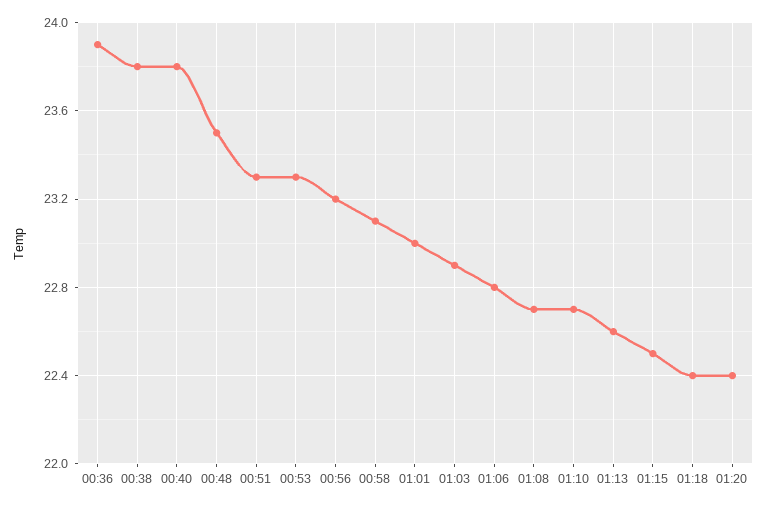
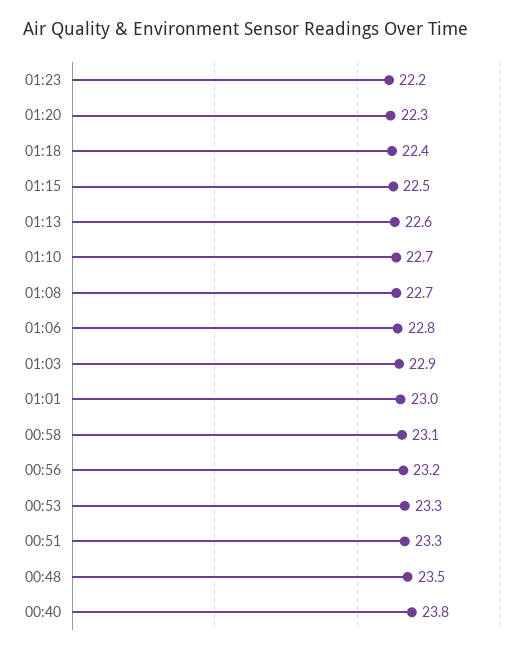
00:36: 23.9 -> none
00:38: 23.8 -> none
01:20: 22.4 -> 22.3
01:23: none -> 22.2

